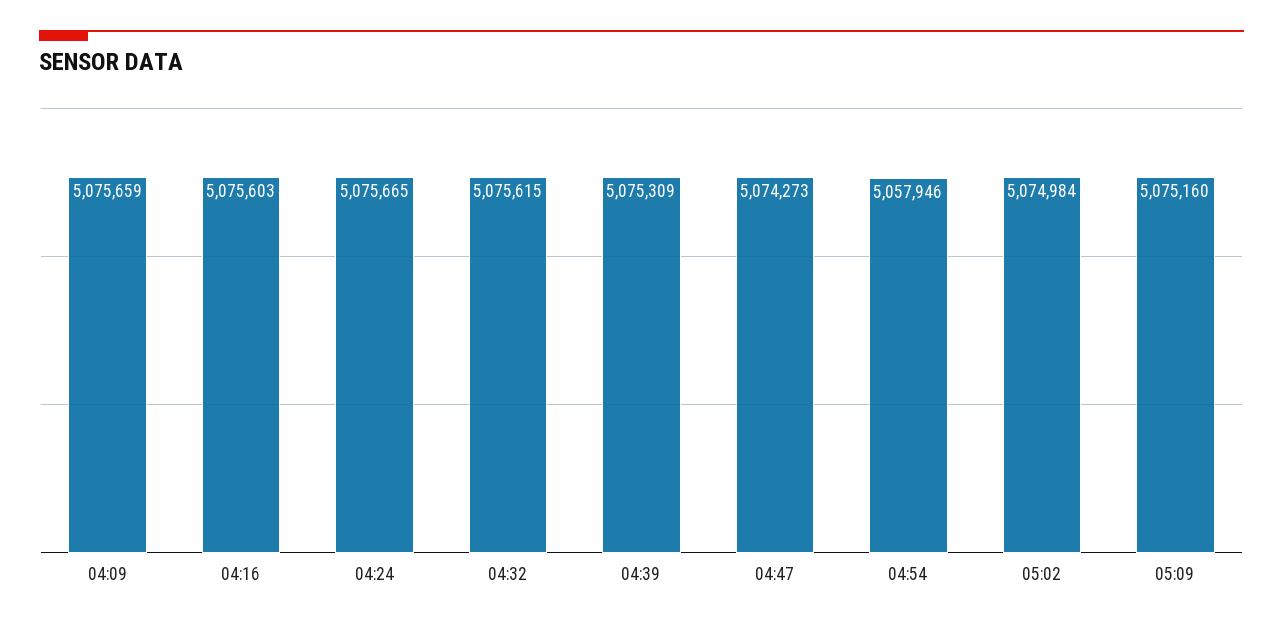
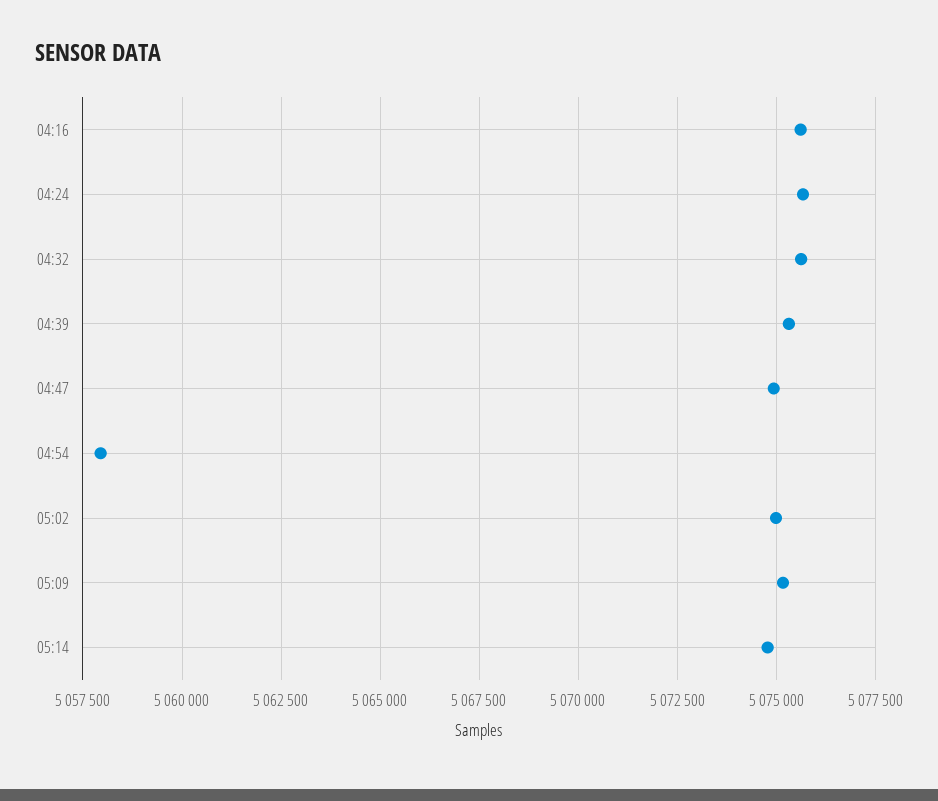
04:09: 5075659 -> none
04:47: 5074273 -> 5075000
05:14: none -> 5074750

